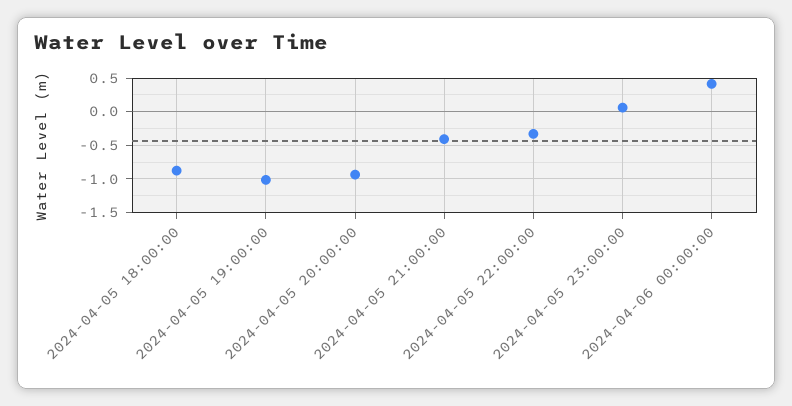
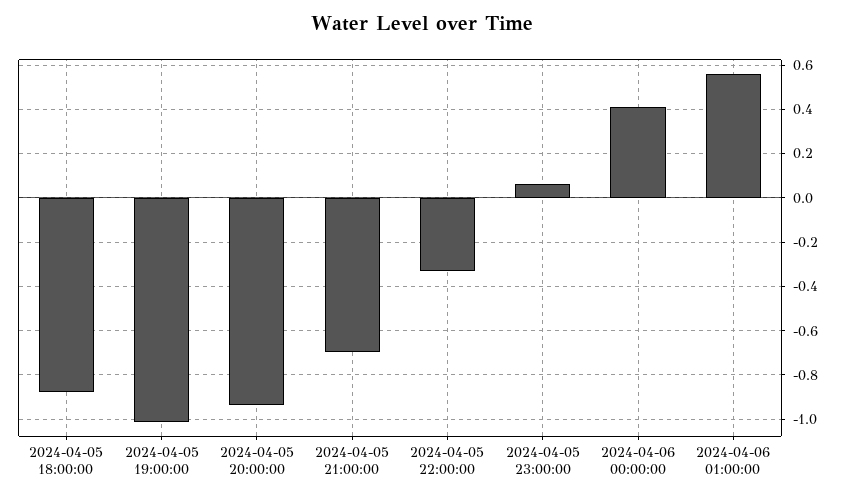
2024-04-05 21:00:00: -0.4 -> -0.7
2024-04-06 01:00:00: none -> 0.55

